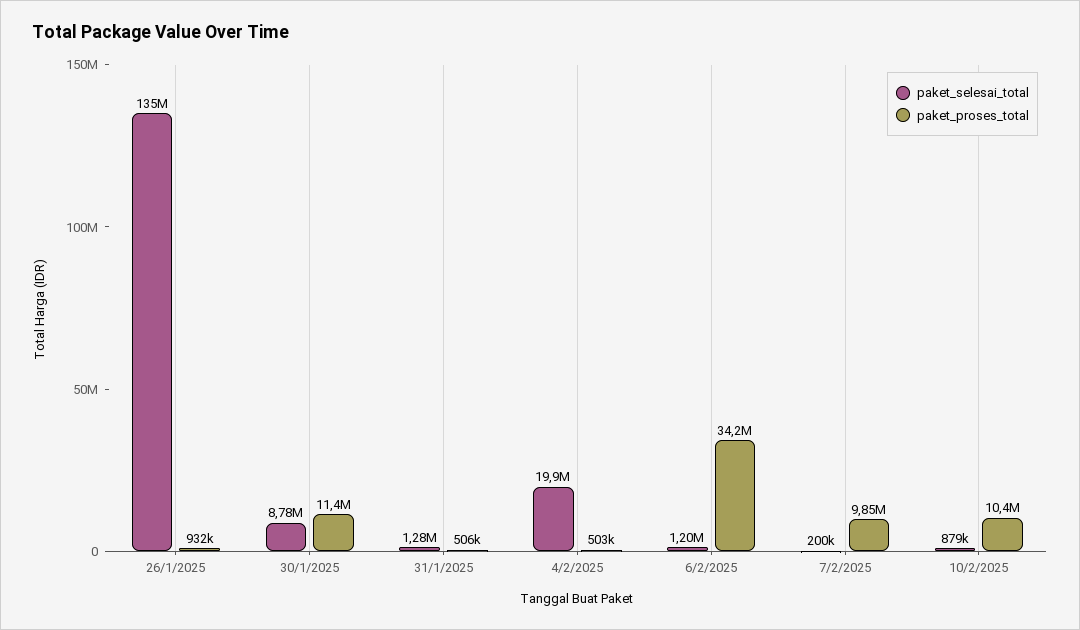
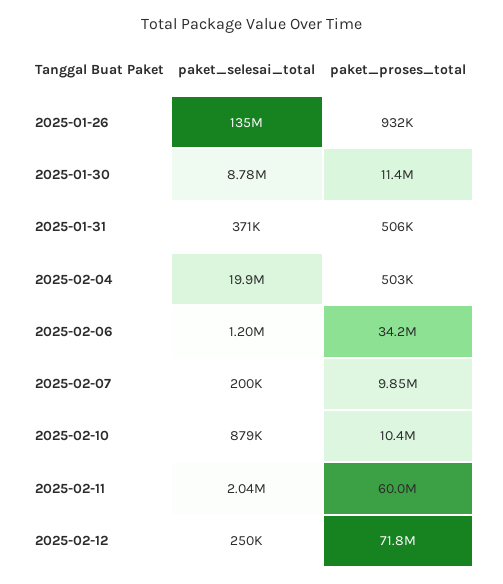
paket_selesai_total, 31/1/2025: 1280000 -> 371000
paket_selesai_total, 2025-02-11: none -> 2040000
paket_proses_total, 2025-02-11: none -> 60000000
paket_selesai_total, 2025-02-12: none -> 250000
paket_proses_total, 2025-02-12: none -> 71800000

